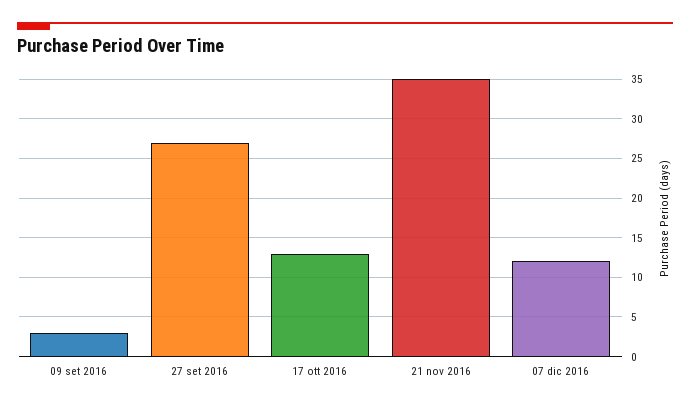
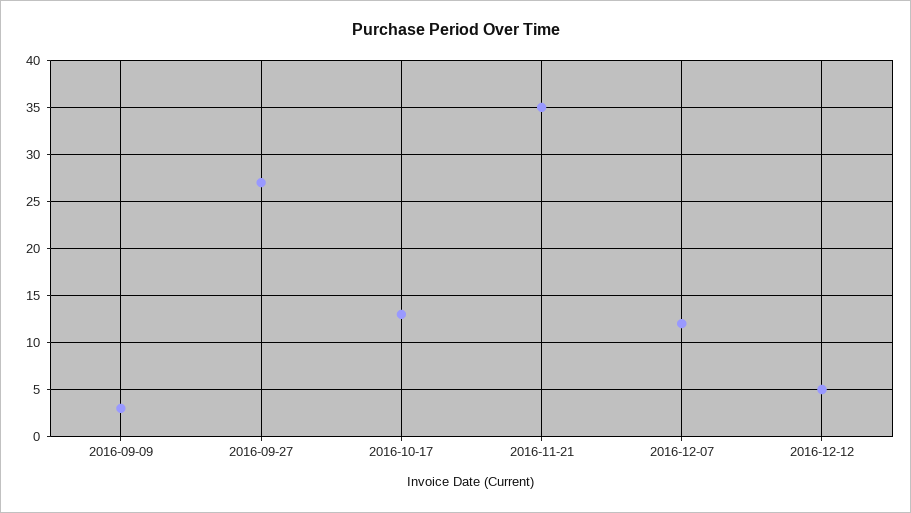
2016-12-12: none -> 5

